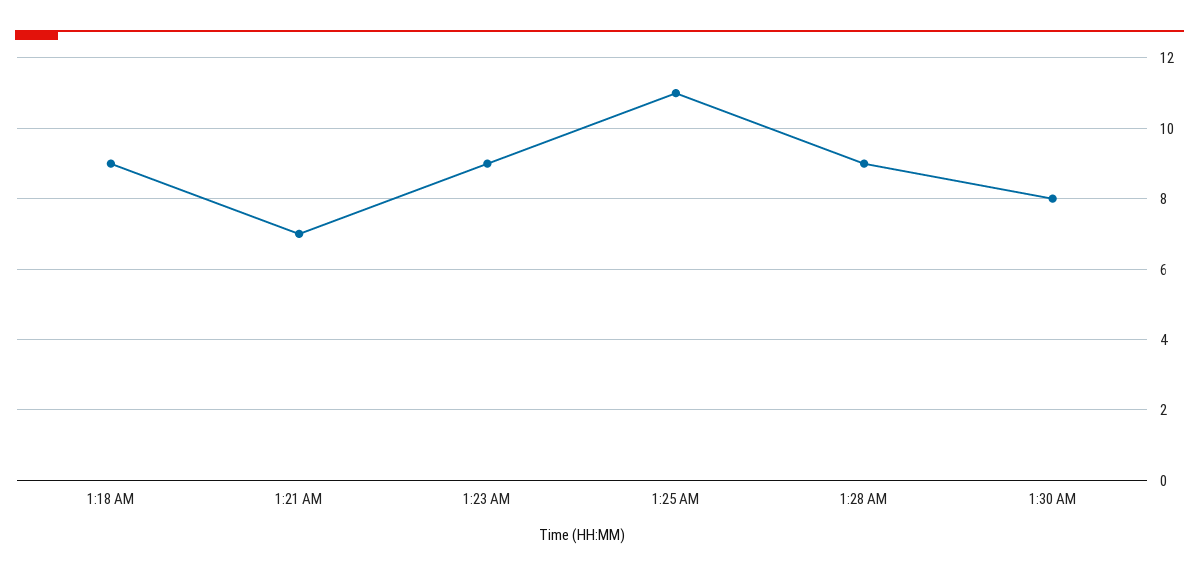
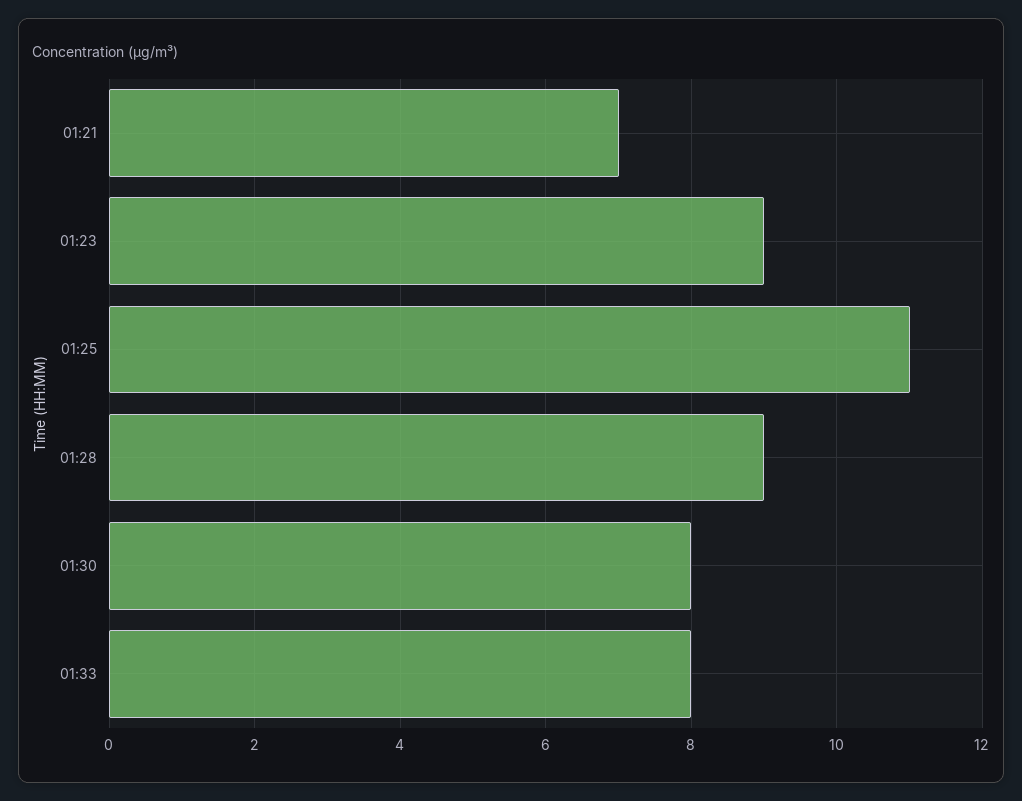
1:18 AM: 9 -> none
01:33: none -> 8

